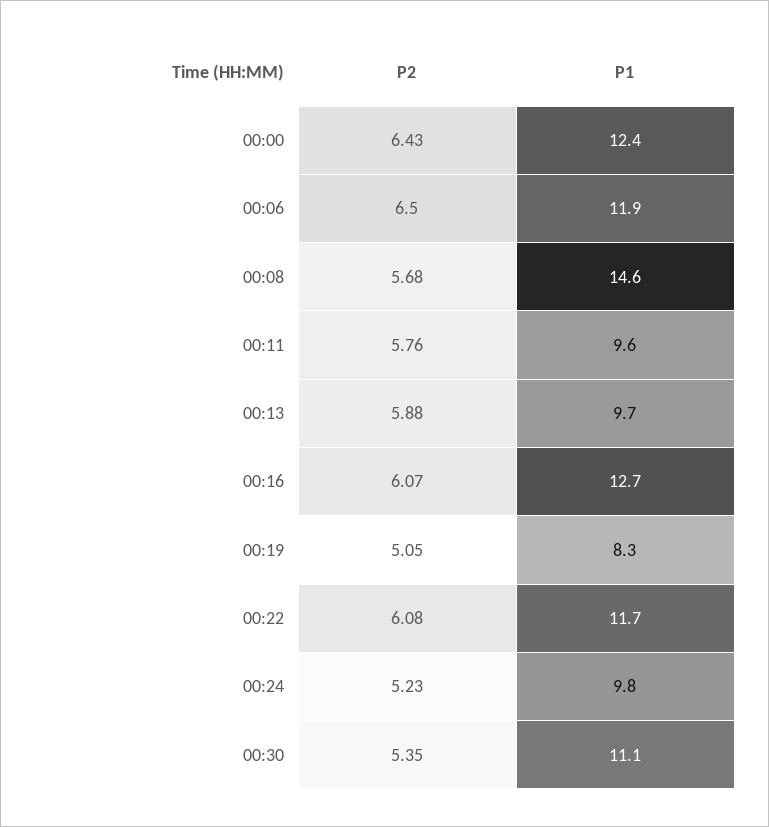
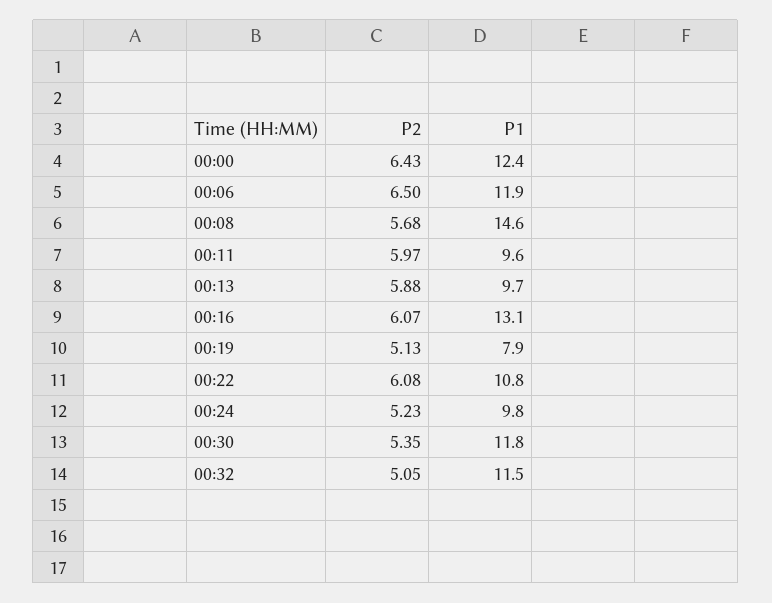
P2, 00:11: 5.76 -> 5.97
P1, 00:16: 12.7 -> 13.1
P2, 00:19: 5.05 -> 5.13
P1, 00:19: 8.3 -> 7.9
P1, 00:22: 11.7 -> 10.8
P1, 00:30: 11.1 -> 11.8
P2, 00:32: none -> 5.05
P1, 00:32: none -> 11.5

